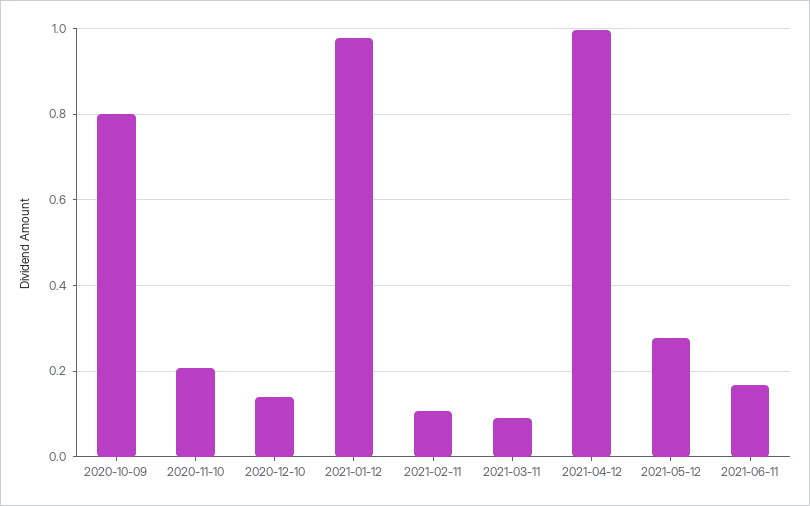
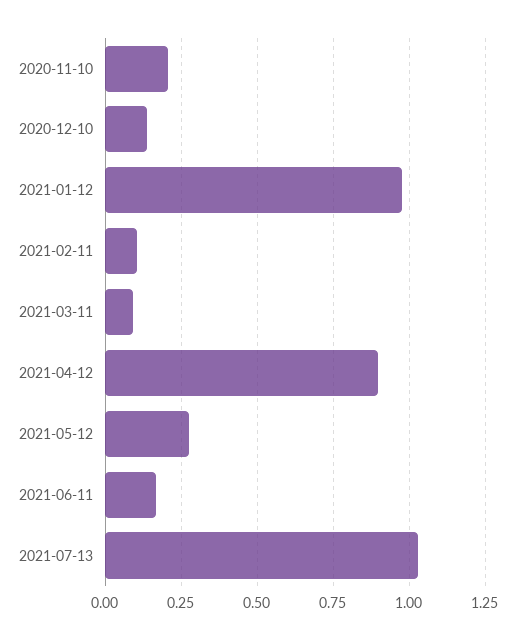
2020-10-09: 0.8 -> none
2021-04-12: 1 -> 0.9
2021-07-13: none -> 1.025

